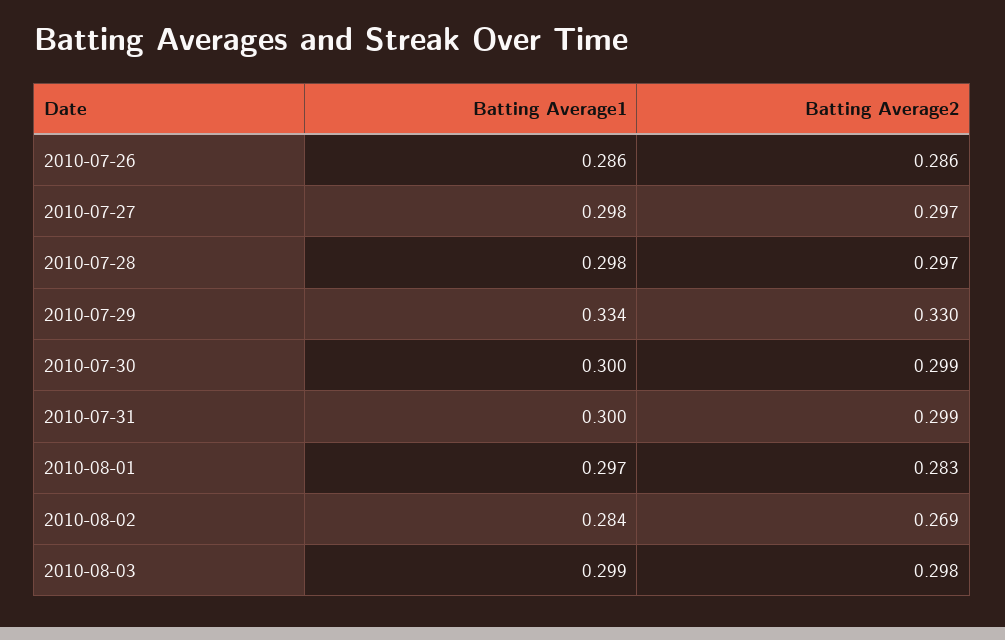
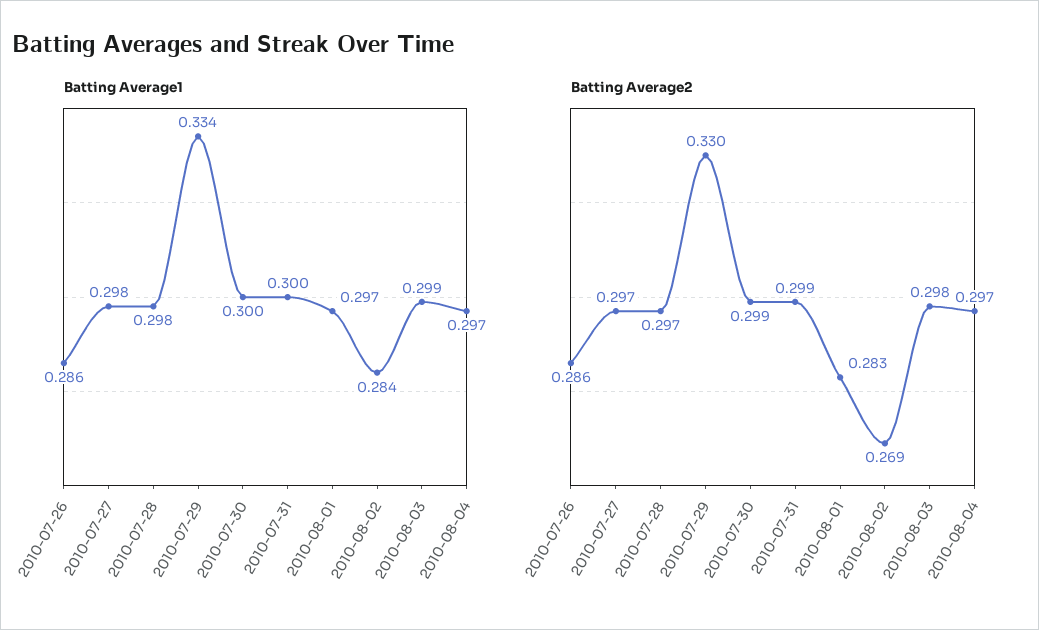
Batting Average1, 2010-08-04: none -> 0.297
Batting Average2, 2010-08-04: none -> 0.297

